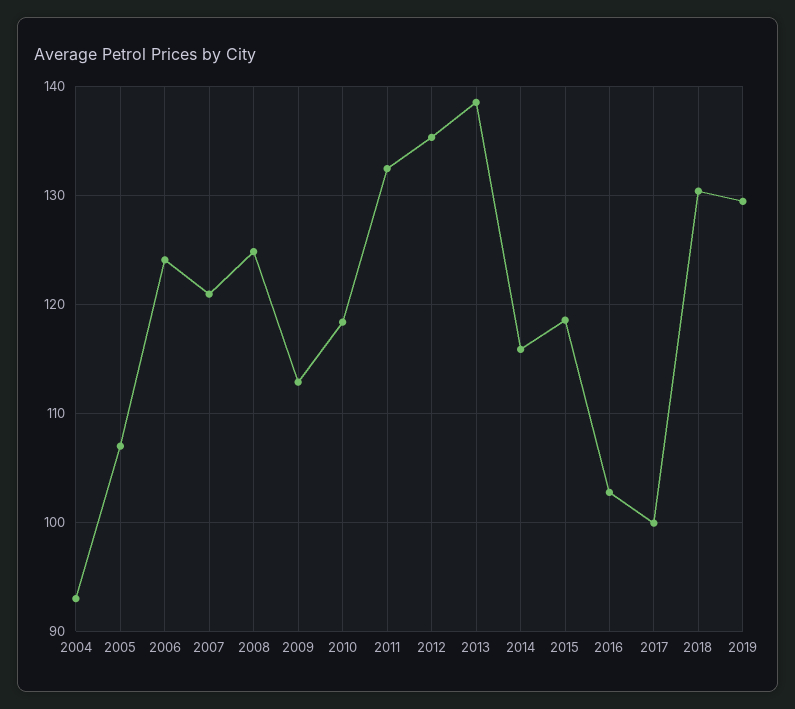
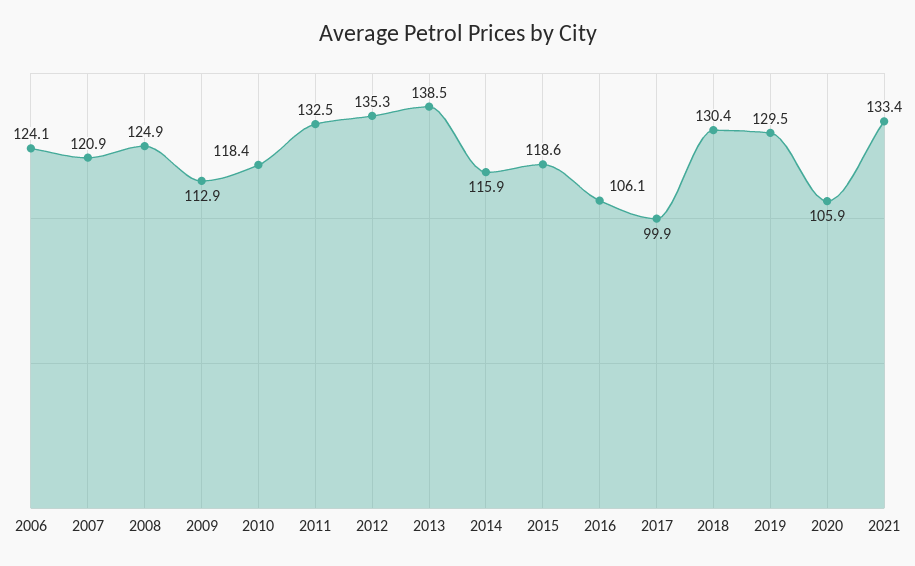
2004: 93 -> none
2005: 107 -> none
2016: 103 -> 106.1
2020: none -> 105.9
2021: none -> 133.4

